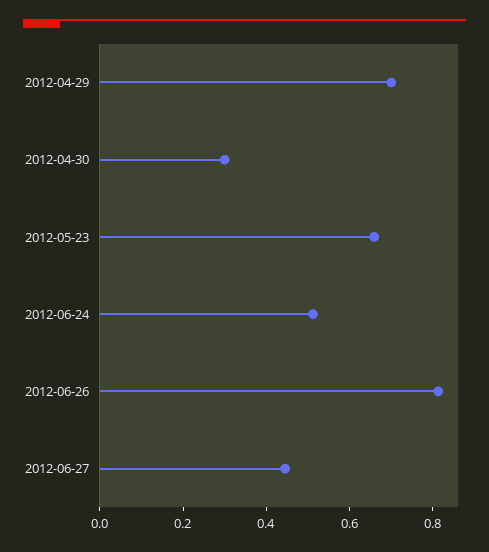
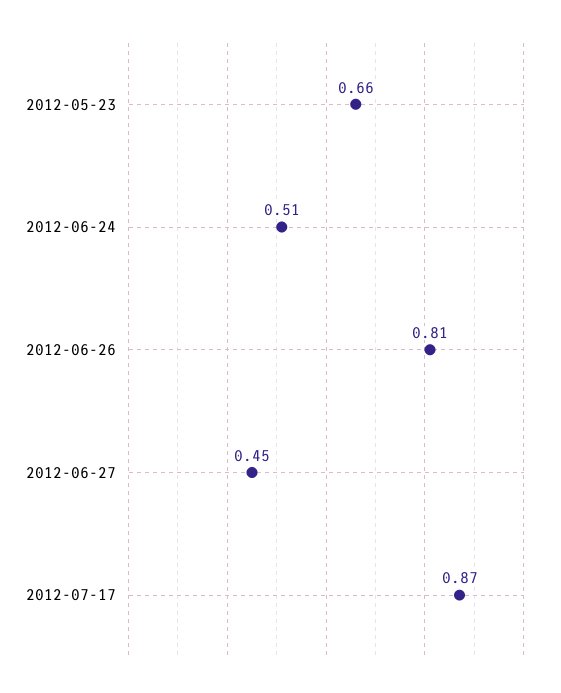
2012-04-29: 0.7 -> none
2012-04-30: 0.3 -> none
2012-07-17: none -> 0.87

